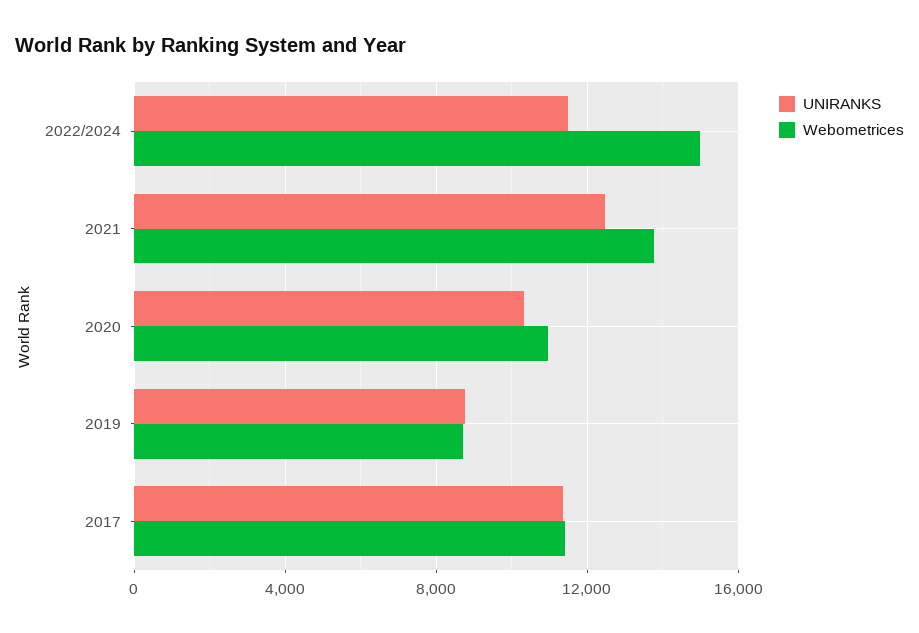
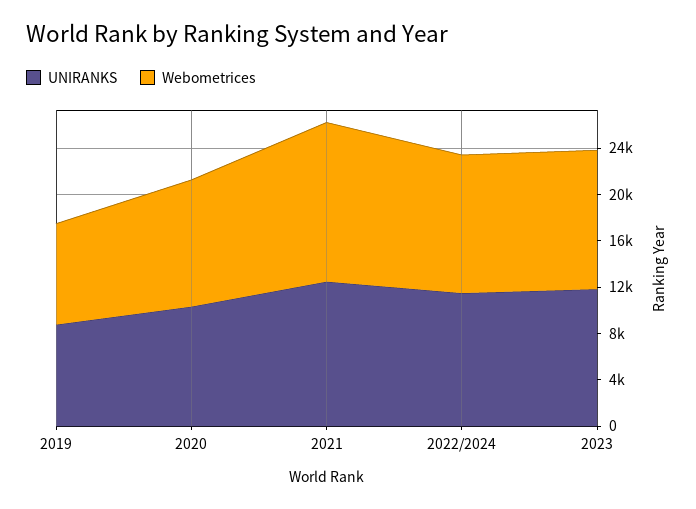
Webometrices, 2022/2024: 15000 -> 12000
UNIRANKS, 2017: 11500 -> none
Webometrices, 2017: 11500 -> none
UNIRANKS, 2023: none -> 12000
Webometrices, 2023: none -> 12000

